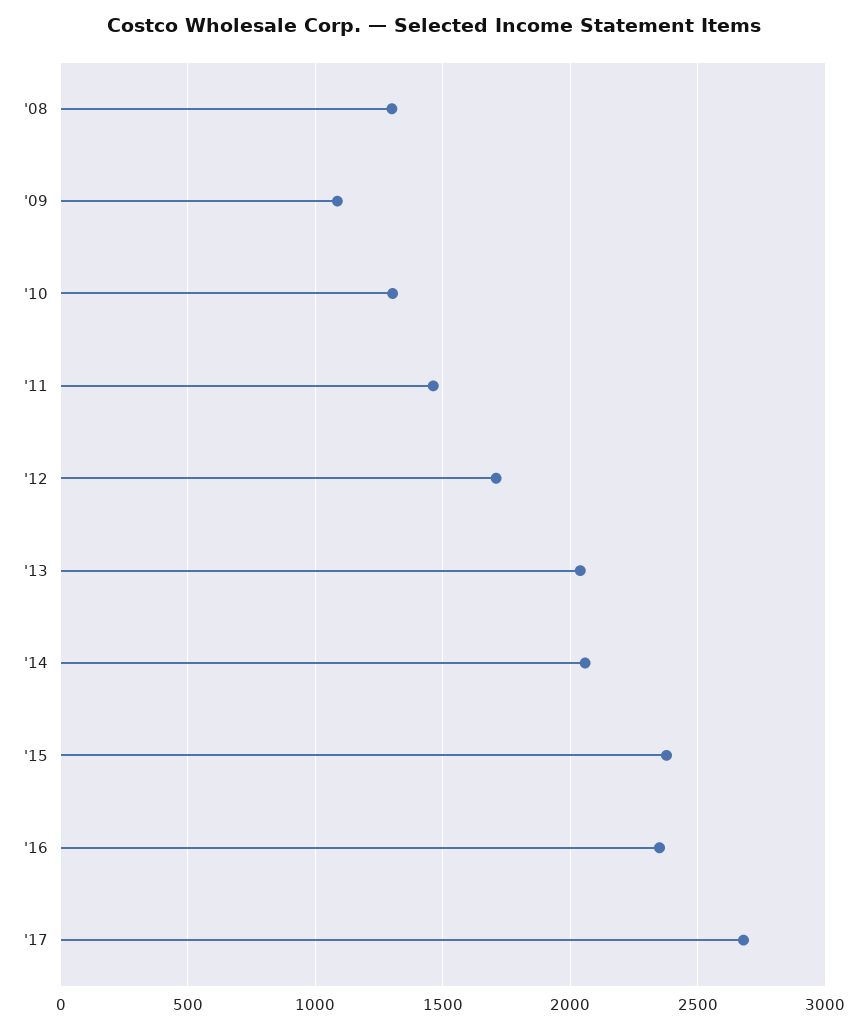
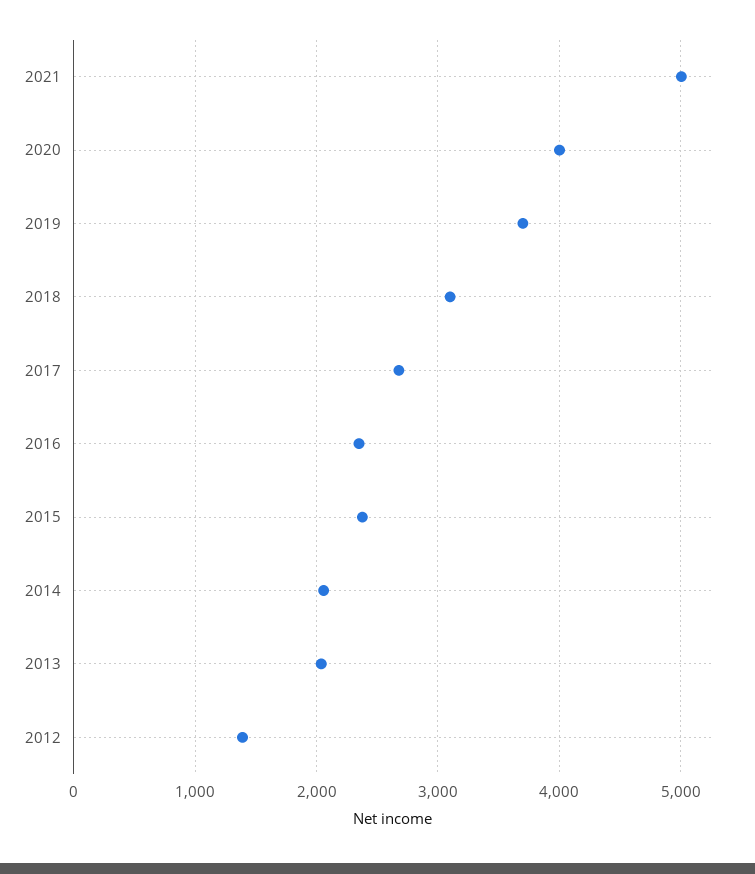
'08: 1300 -> none
'09: 1100 -> none
'10: 1300 -> none
'11: 1450 -> none
'12: 1700 -> 1400
2021: none -> 5000
2020: none -> 4000
2019: none -> 3700
2018: none -> 3100

